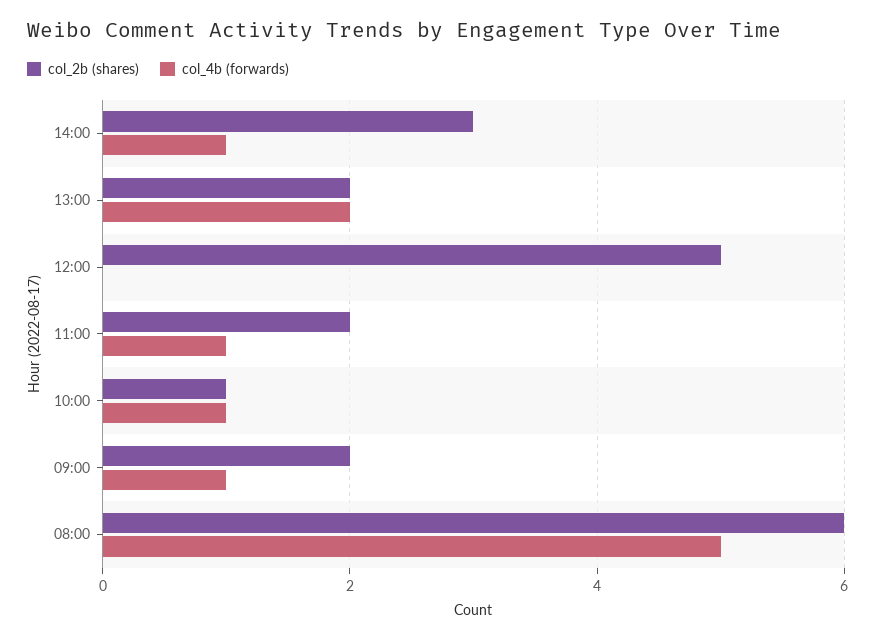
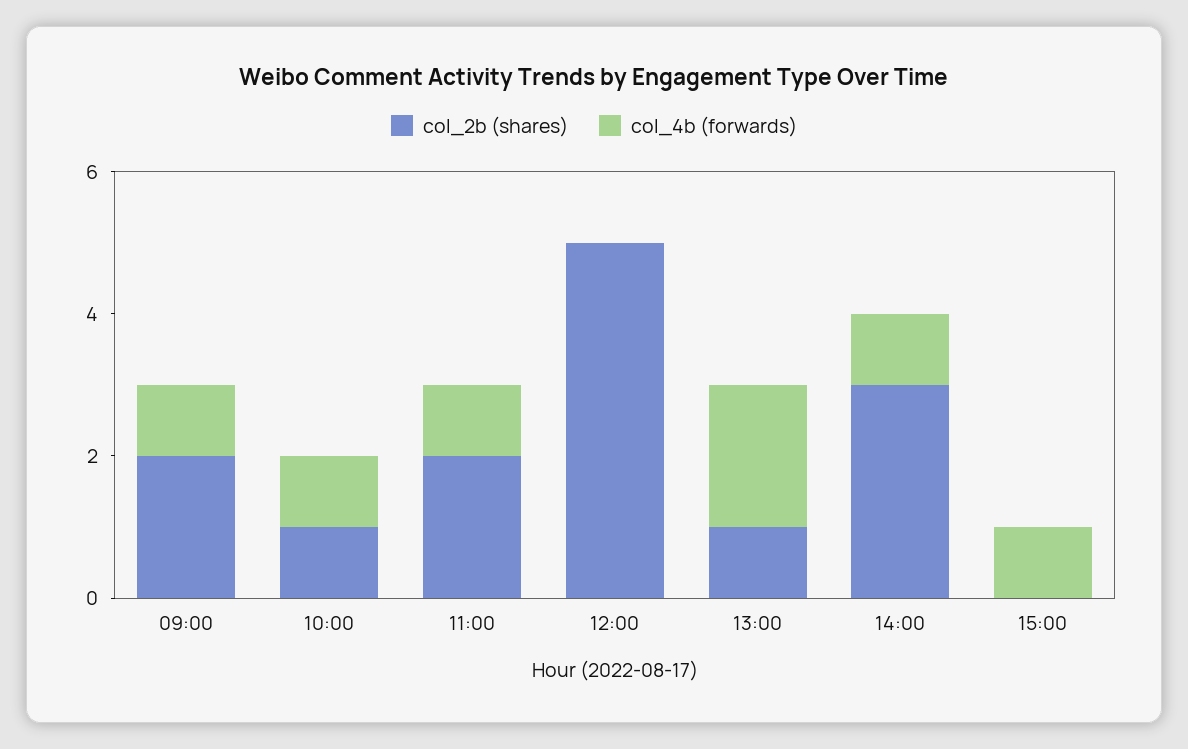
col_2b (shares), 13:00: 2 -> 1
col_2b (shares), 08:00: 6 -> none
col_4b (forwards), 08:00: 5 -> none
col_2b (shares), 15:00: none -> 0
col_4b (forwards), 15:00: none -> 1

